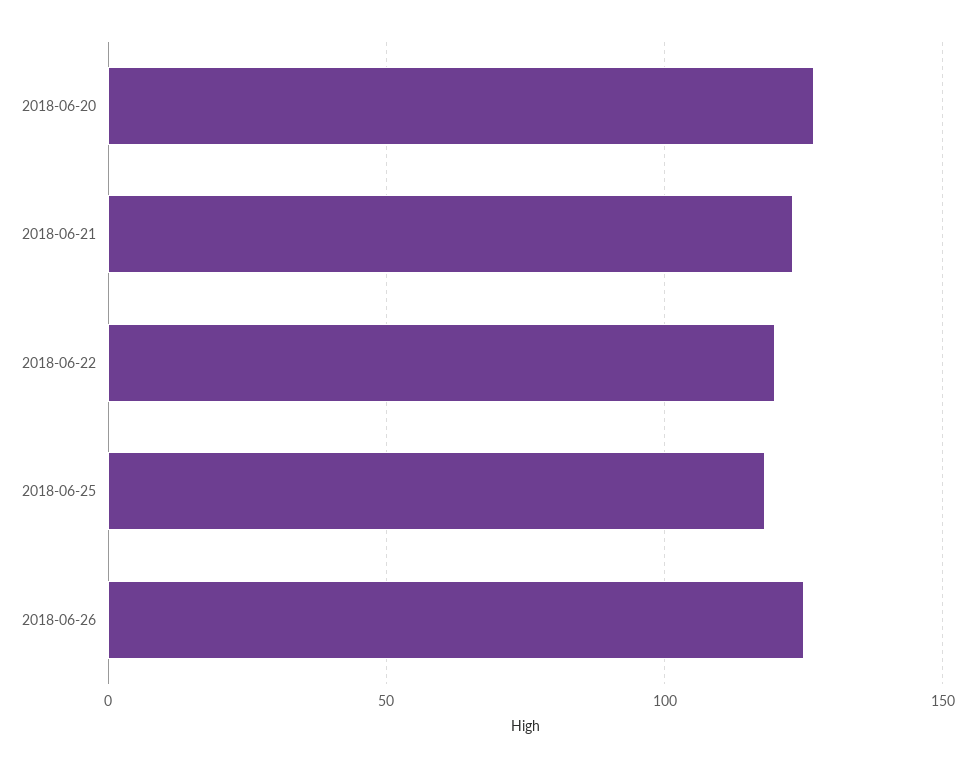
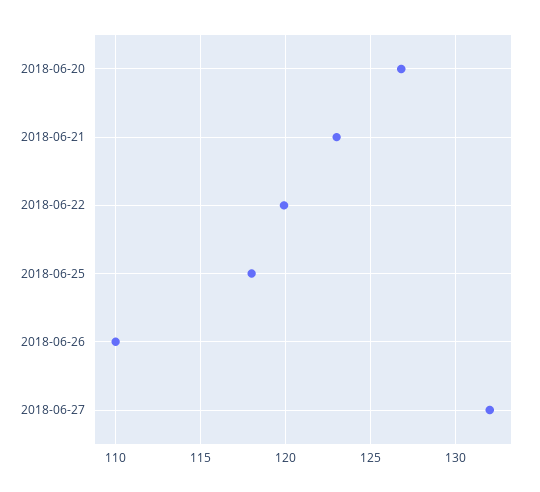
2018-06-26: 125 -> 110
2018-06-27: none -> 132

